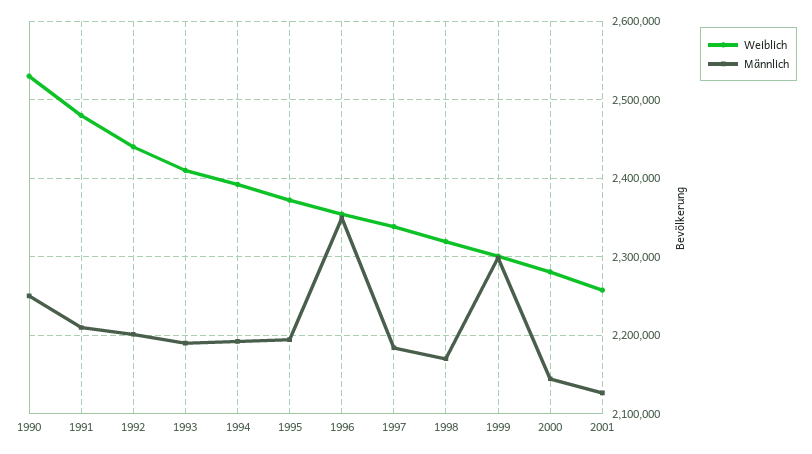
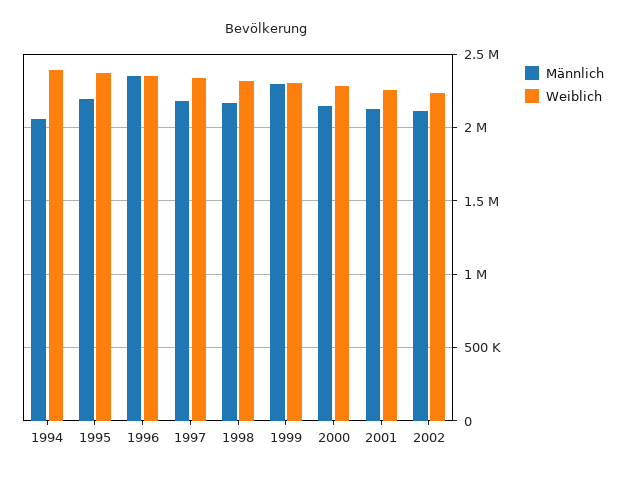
Weiblich, 1990: 2530000 -> none
Männlich, 1990: 2250000 -> none
Weiblich, 1991: 2480000 -> none
Männlich, 1991: 2210000 -> none
Weiblich, 1992: 2440000 -> none
Männlich, 1992: 2200000 -> none
Weiblich, 1993: 2410000 -> none
Männlich, 1993: 2190000 -> none
Männlich, 1994: 2190000 -> 2050000
Männlich, 2002: none -> 2100000
Weiblich, 2002: none -> 2250000

